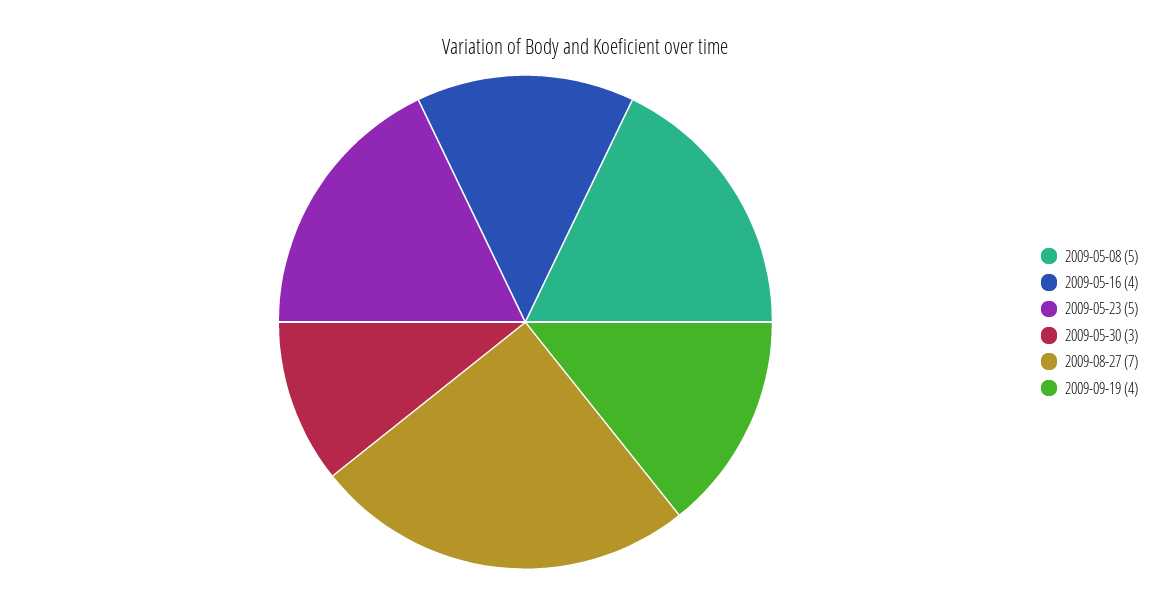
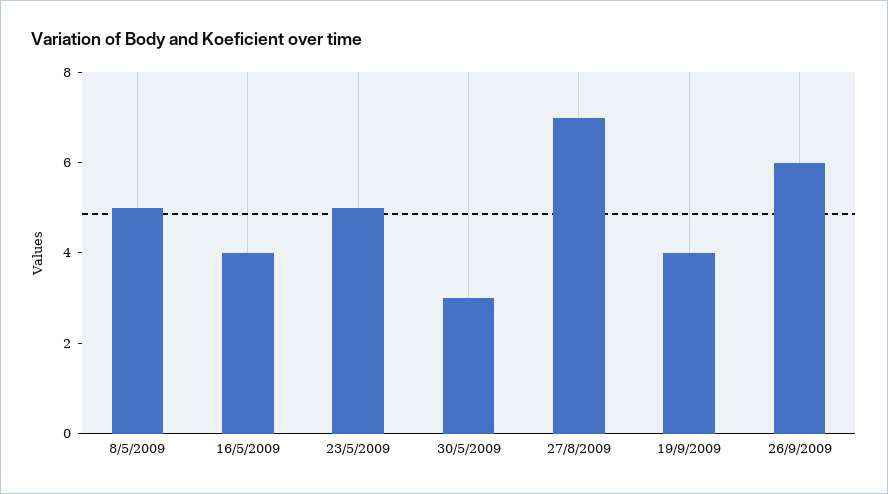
26/9/2009: none -> 6

